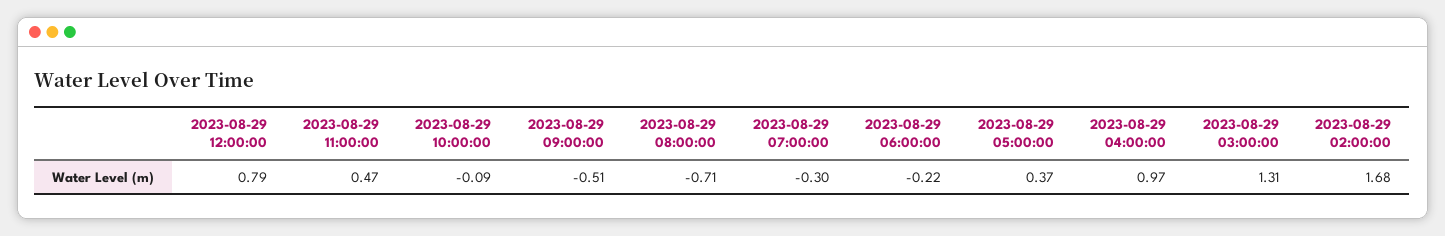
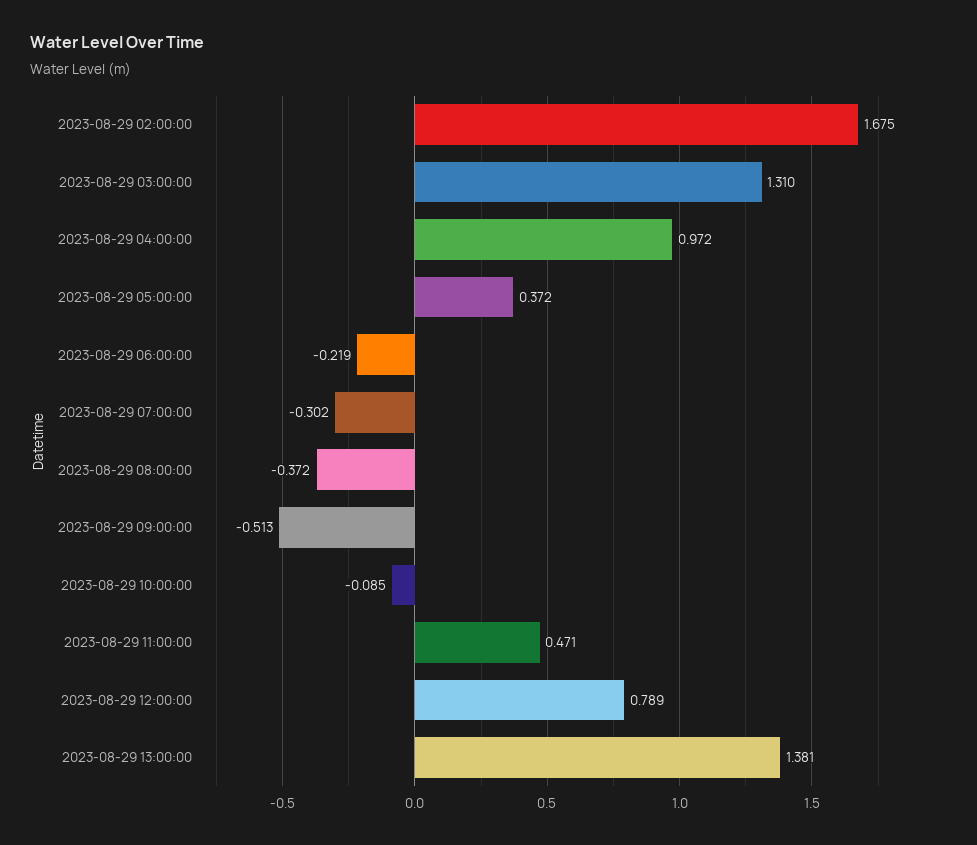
2023-08-29 08:00:00: -0.71 -> -0.372
2023-08-29 13:00:00: none -> 1.381

